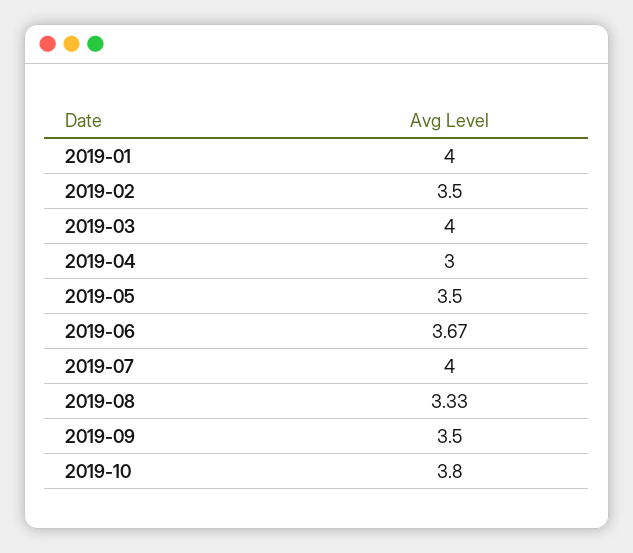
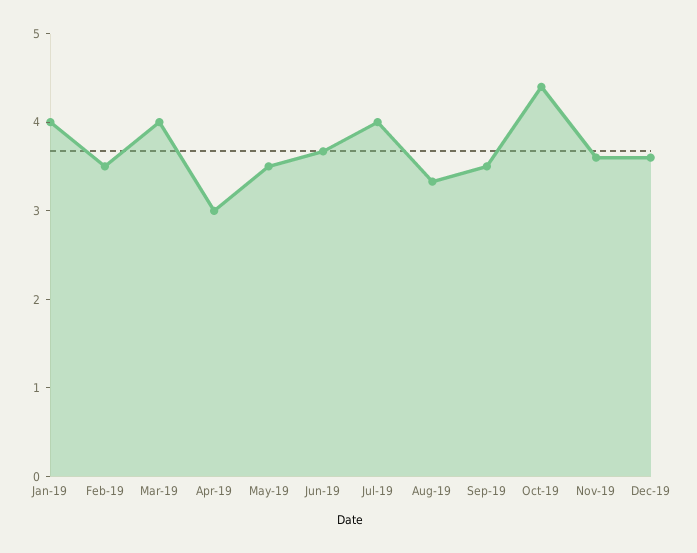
2019-10: 3.8 -> 4.4
Nov-19: none -> 3.6
Dec-19: none -> 3.6

